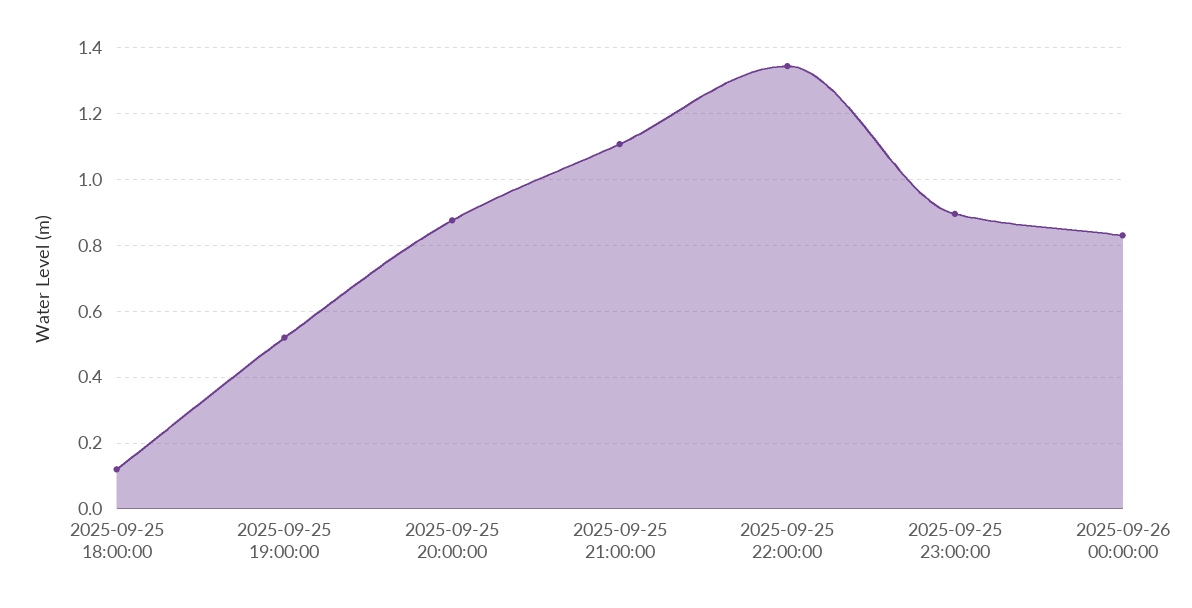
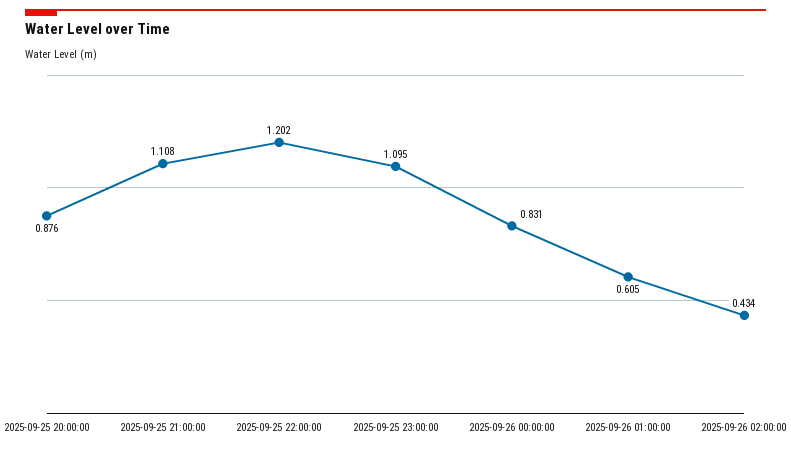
2025-09-25 18:00:00: 0.12 -> none
2025-09-25 19:00:00: 0.52 -> none
2025-09-25 22:00:00: 1.34 -> 1.202
2025-09-25 23:00:00: 0.9 -> 1.095
2025-09-26 01:00:00: none -> 0.605
2025-09-26 02:00:00: none -> 0.434

